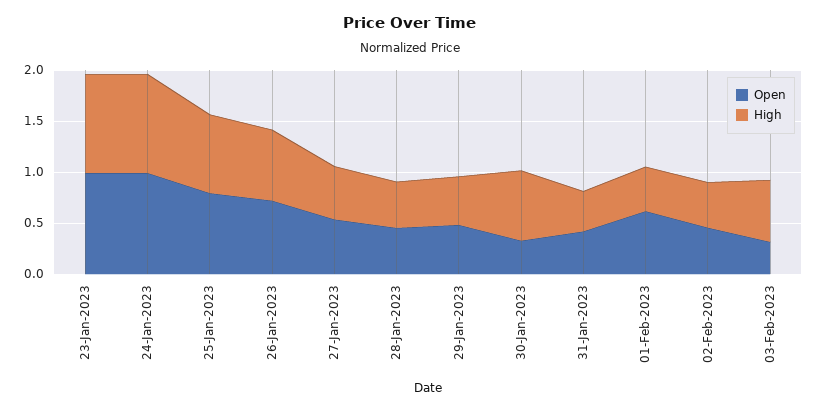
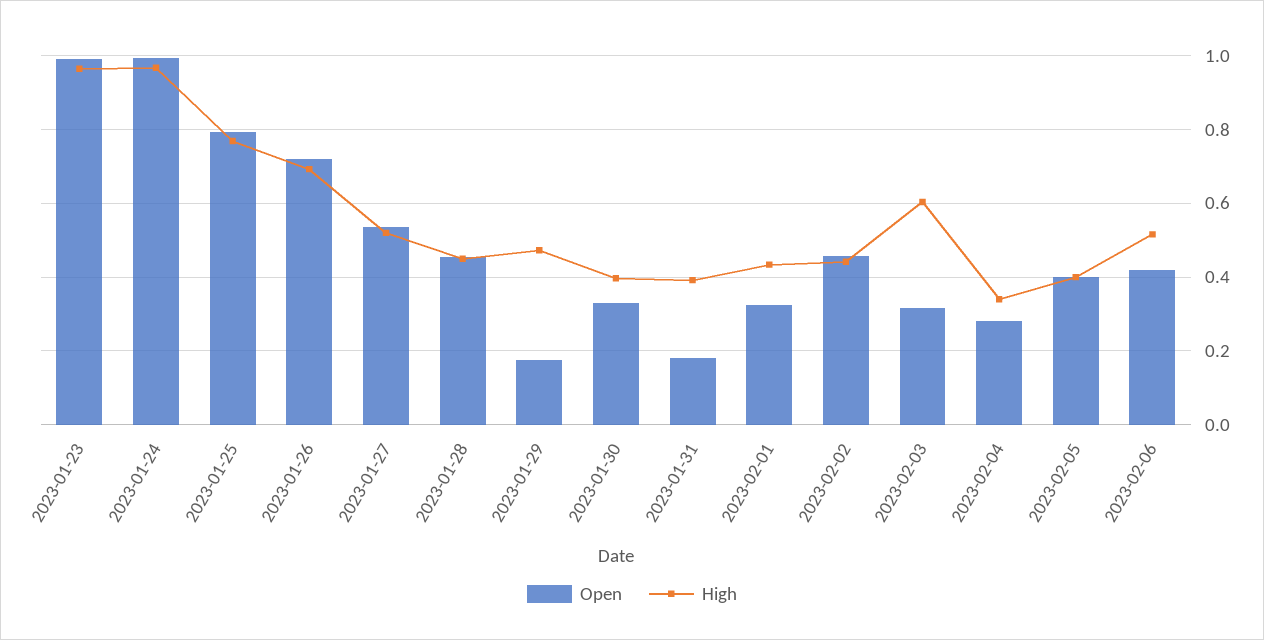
Open, 29-Jan-2023: 0.5 -> 0.18
High, 30-Jan-2023: 0.7 -> 0.4
Open, 31-Jan-2023: 0.4 -> 0.18
Open, 01-Feb-2023: 0.6 -> 0.32
Open, 2023-02-04: none -> 0.28
High, 2023-02-04: none -> 0.34
Open, 2023-02-05: none -> 0.4
High, 2023-02-05: none -> 0.4
Open, 2023-02-06: none -> 0.42
High, 2023-02-06: none -> 0.52

